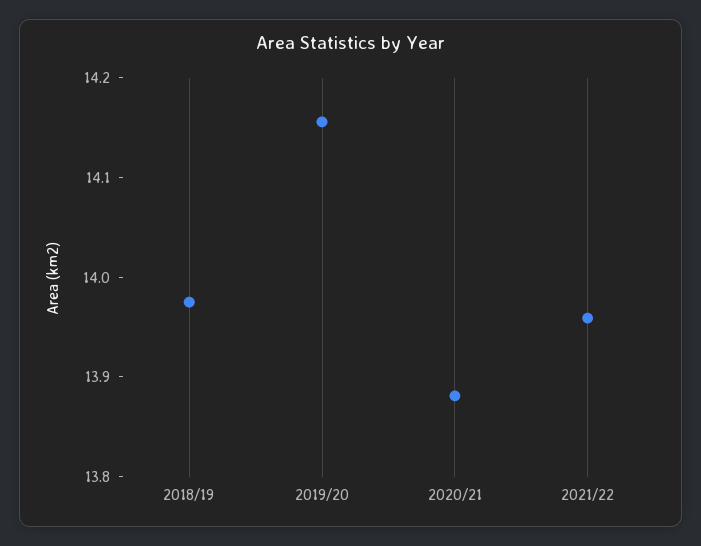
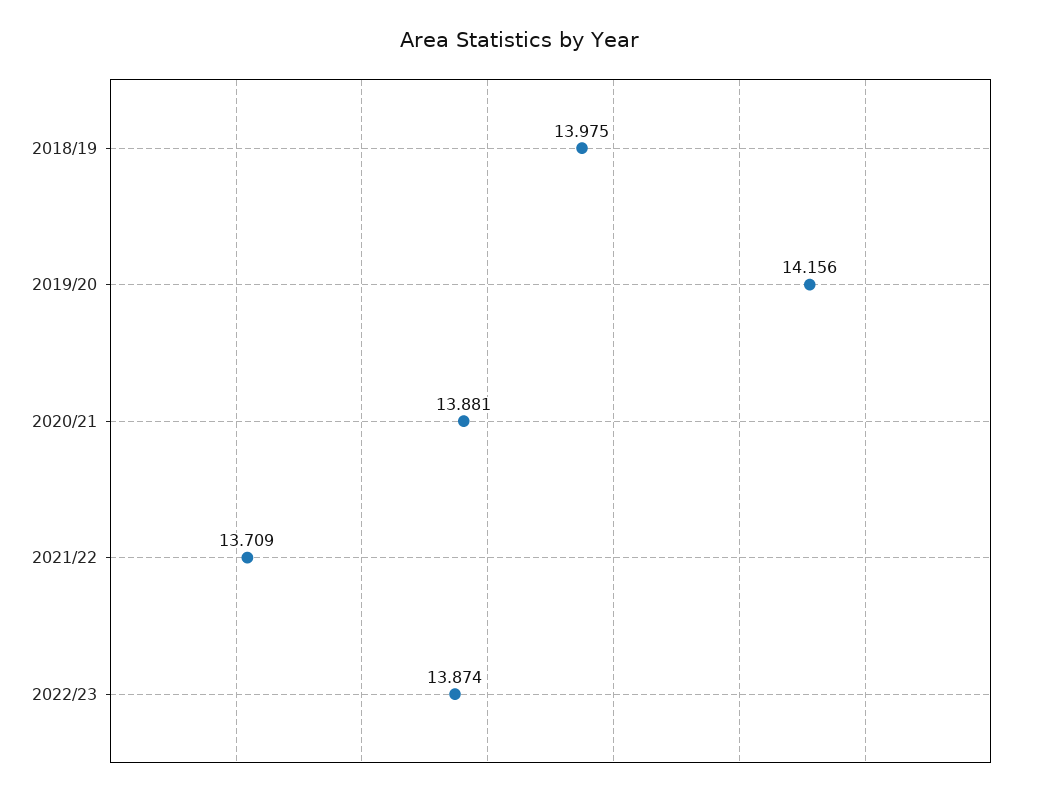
2021/22: 13.96 -> 13.709
2022/23: none -> 13.874

